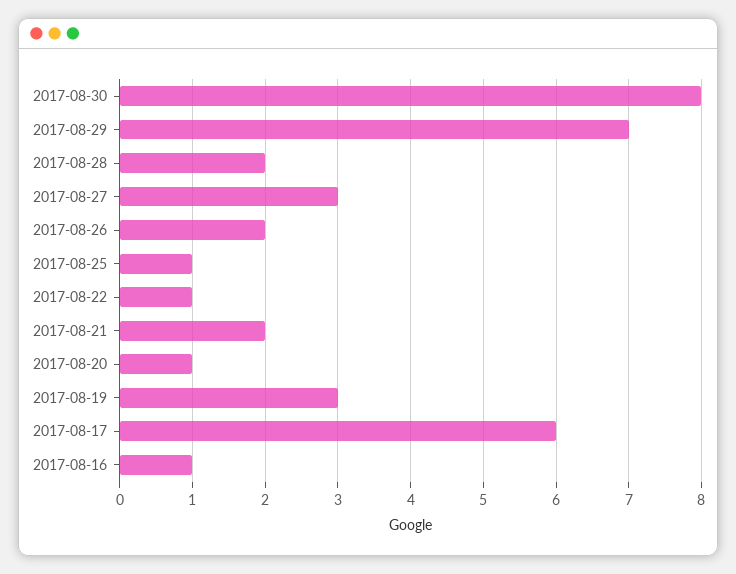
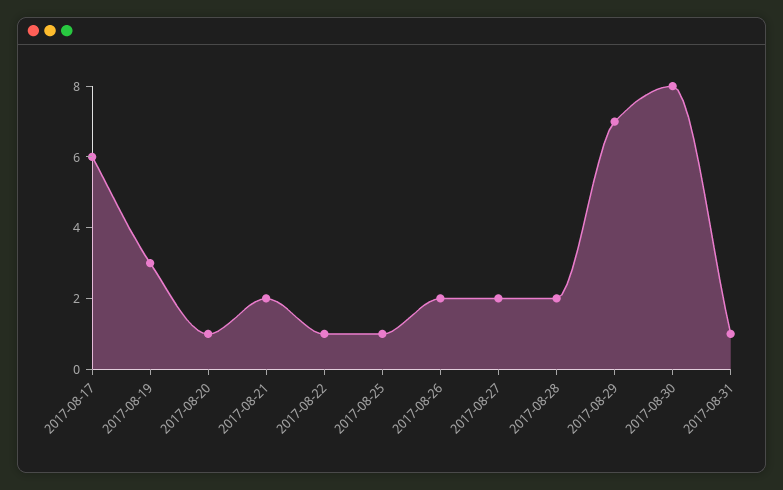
2017-08-27: 3 -> 2
2017-08-16: 1 -> none
2017-08-31: none -> 1

